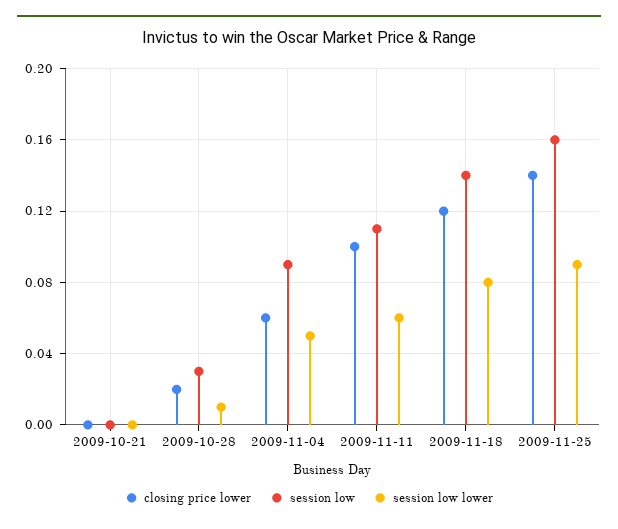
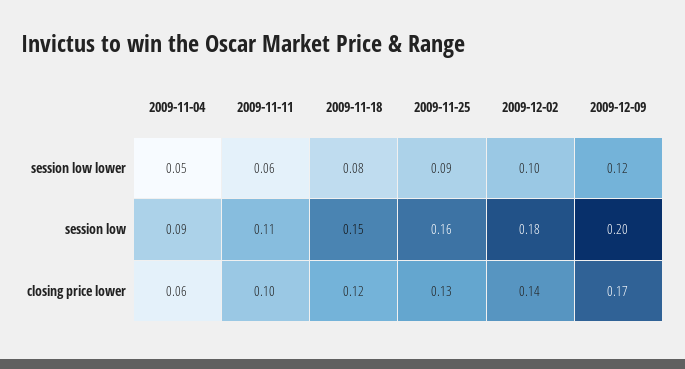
closing price lower, 2009-10-21: 0 -> none
session low, 2009-10-21: 0 -> none
session low lower, 2009-10-21: 0 -> none
closing price lower, 2009-10-28: 0.02 -> none
session low, 2009-10-28: 0.03 -> none
session low lower, 2009-10-28: 0.01 -> none
session low, 2009-11-18: 0.14 -> 0.15
closing price lower, 2009-11-25: 0.14 -> 0.13
session low lower, 2009-12-02: none -> 0.1
session low lower, 2009-12-09: none -> 0.12
session low, 2009-12-02: none -> 0.18
session low, 2009-12-09: none -> 0.2
closing price lower, 2009-12-02: none -> 0.14
closing price lower, 2009-12-09: none -> 0.17

